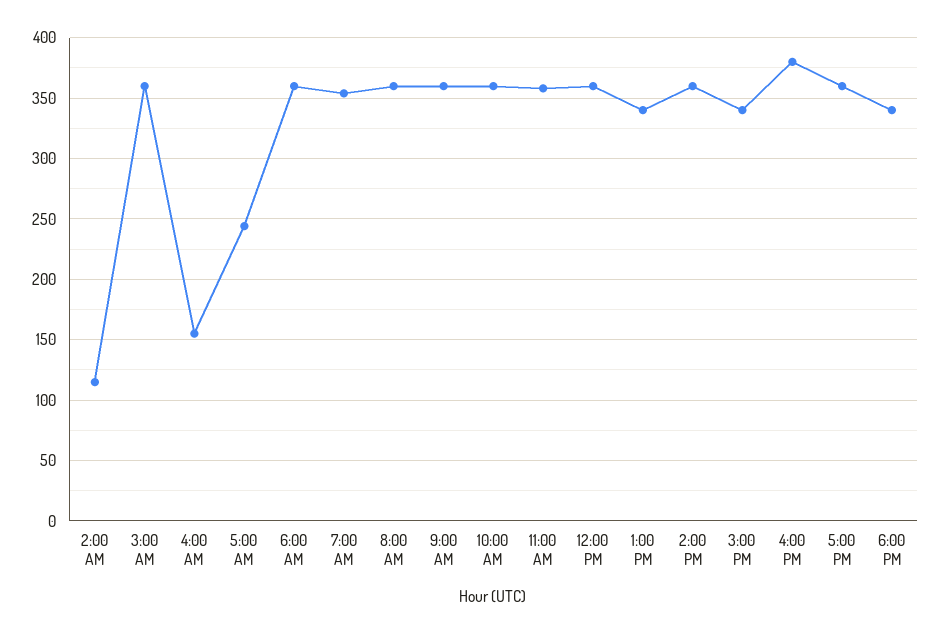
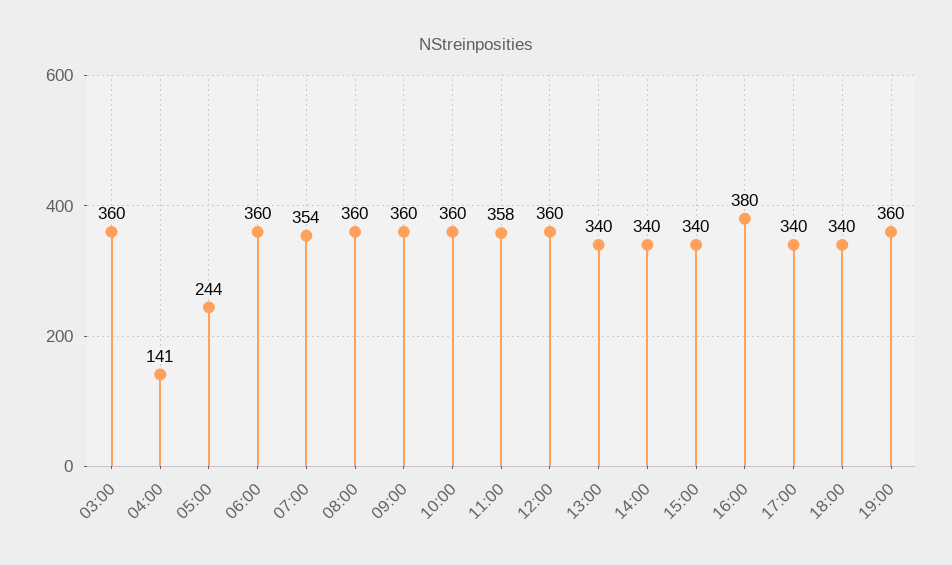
2:00 AM: 115 -> none
4:00 AM: 155 -> 141
2:00 PM: 360 -> 340
5:00 PM: 360 -> 340
19:00: none -> 360

